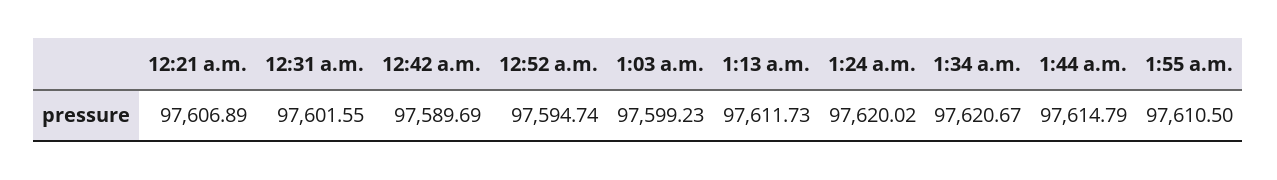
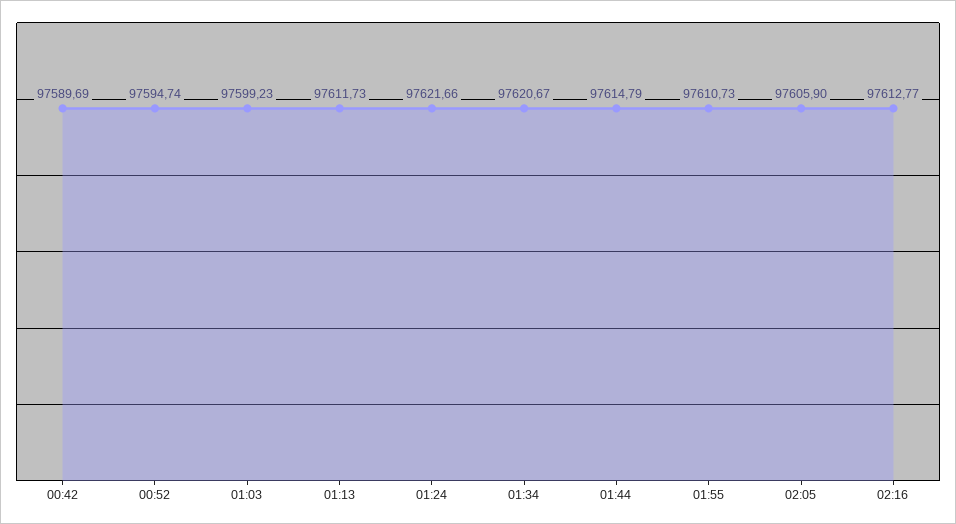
12:21 a.m.: 97606.89 -> none
12:31 a.m.: 97601.55 -> none
1:24 a.m.: 97620.02 -> 97621.66
1:55 a.m.: 97610.5 -> 97610.73
02:05: none -> 97605.9
02:16: none -> 97612.77

